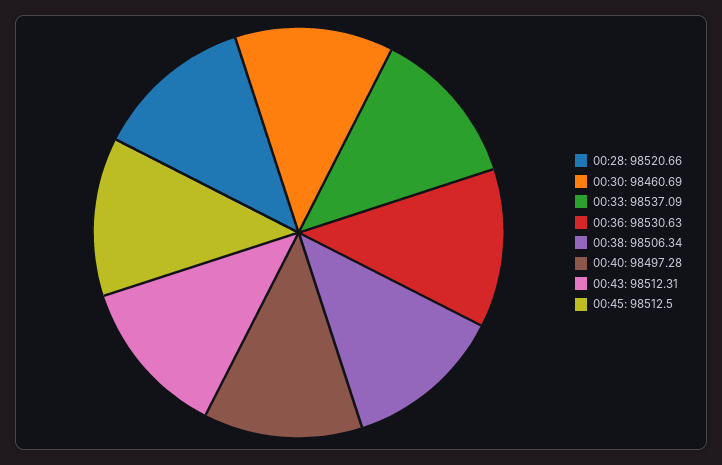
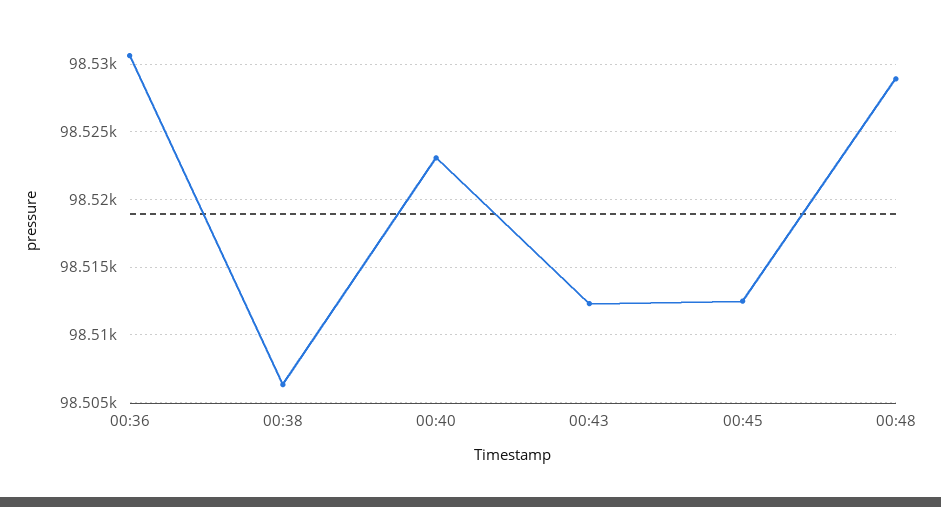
00:28: 98520.66 -> none
00:30: 98460.69 -> none
00:33: 98537.09 -> none
00:40: 98497.28 -> 98523
00:48: none -> 98529

